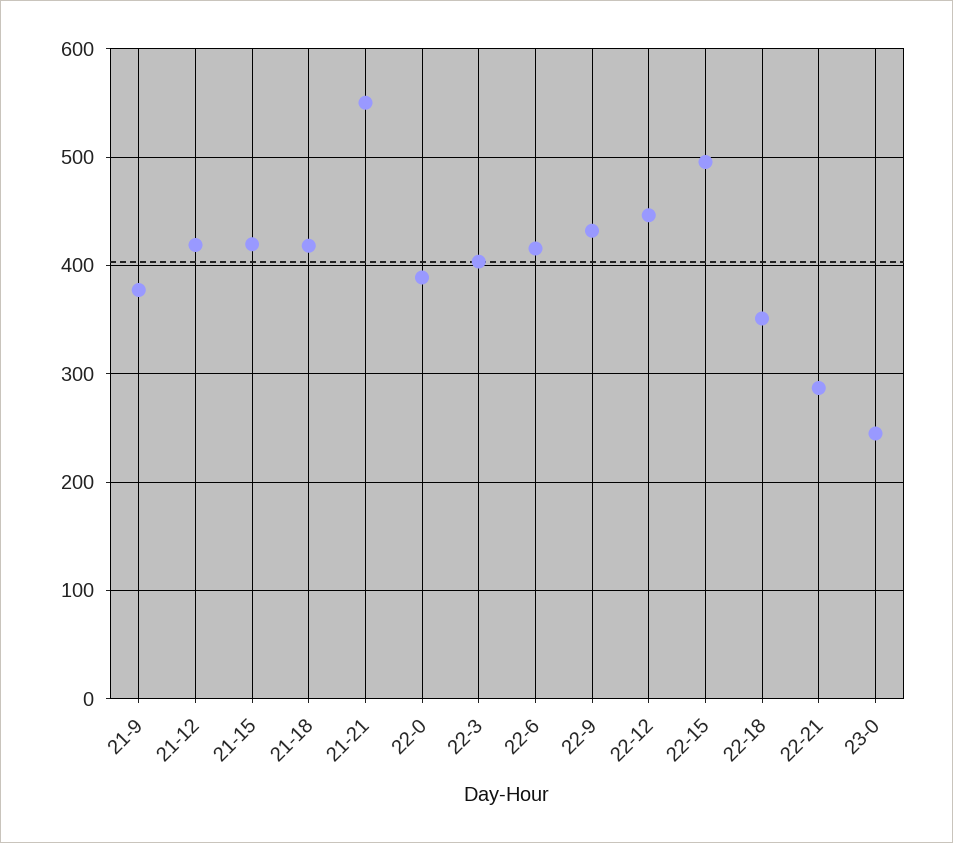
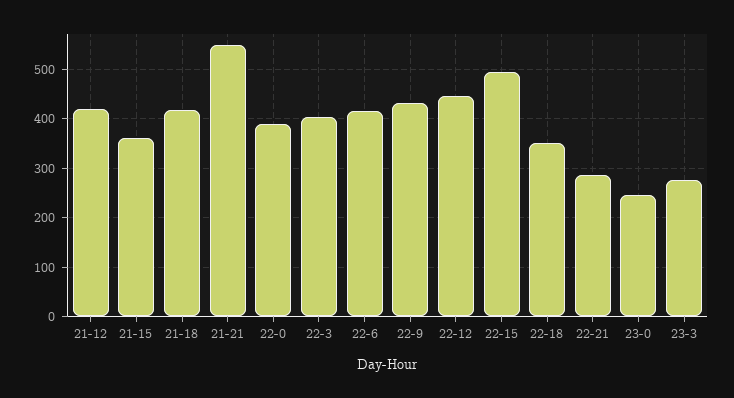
21-9: 380 -> none
21-15: 420 -> 360
23-3: none -> 280

